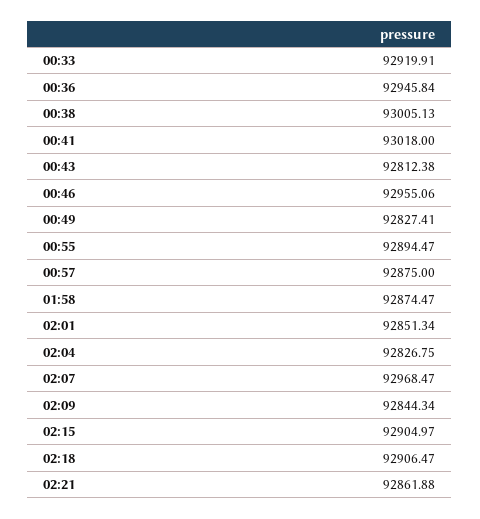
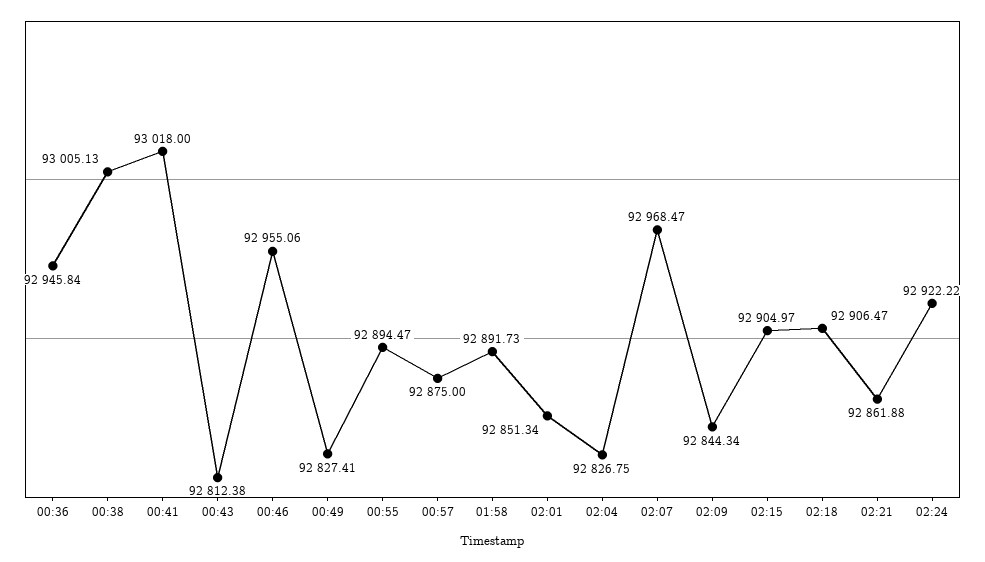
00:33: 92919.91 -> none
01:58: 92874.47 -> 92891.73
02:24: none -> 92922.22

